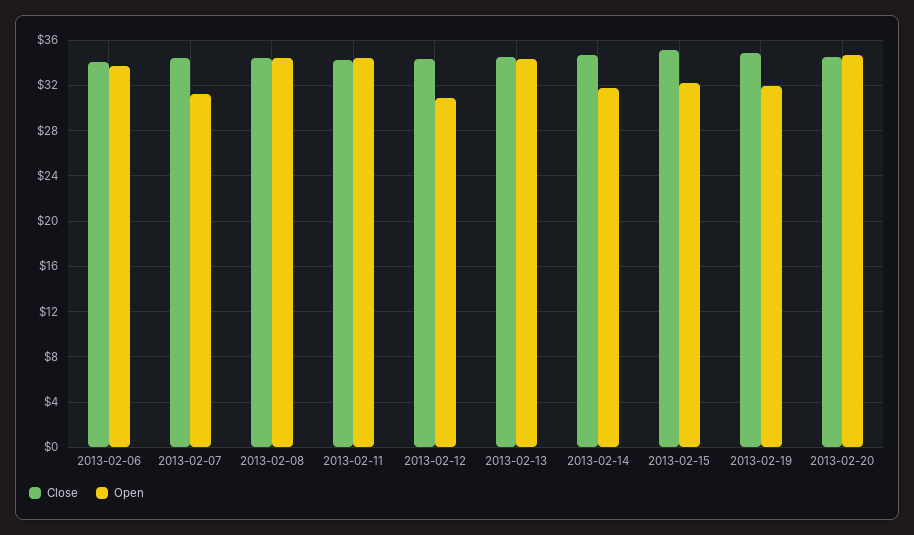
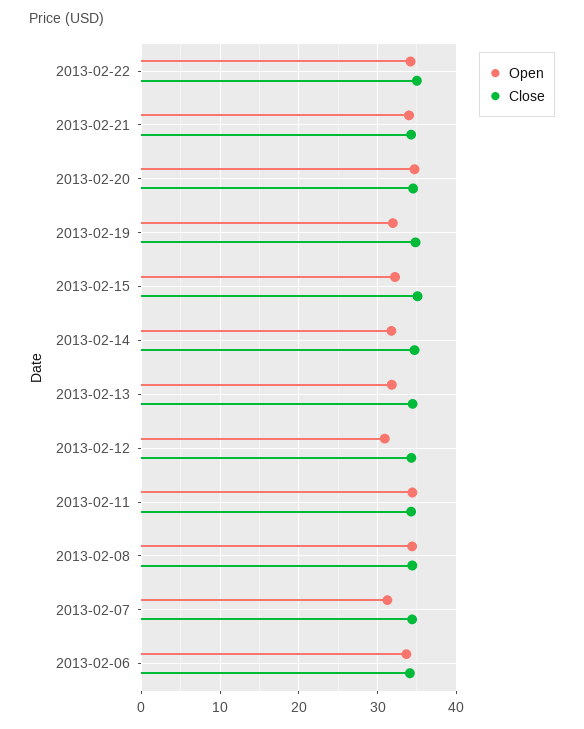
Open, 2013-02-13: 34 -> 32
Open, 2013-02-22: none -> 34
Close, 2013-02-22: none -> 35
Open, 2013-02-21: none -> 34
Close, 2013-02-21: none -> 34

